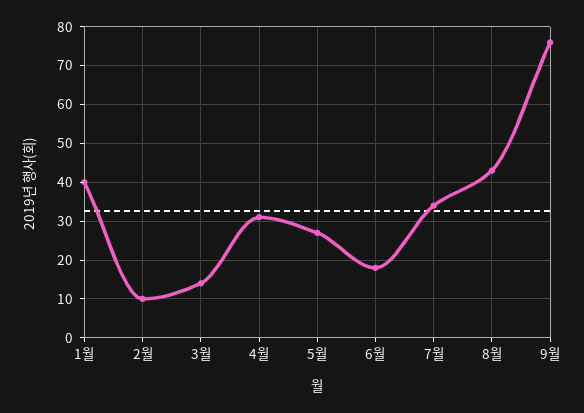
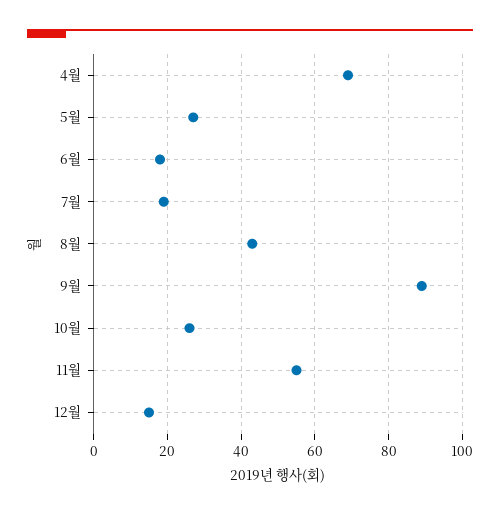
1월: 40 -> none
2월: 10 -> none
3월: 15 -> none
4월: 30 -> 70
7월: 35 -> 20
9월: 75 -> 90
10월: none -> 25
11월: none -> 55
12월: none -> 15

